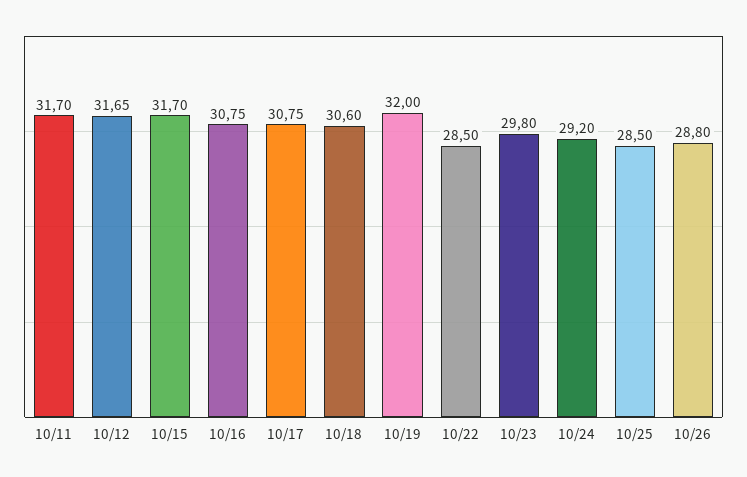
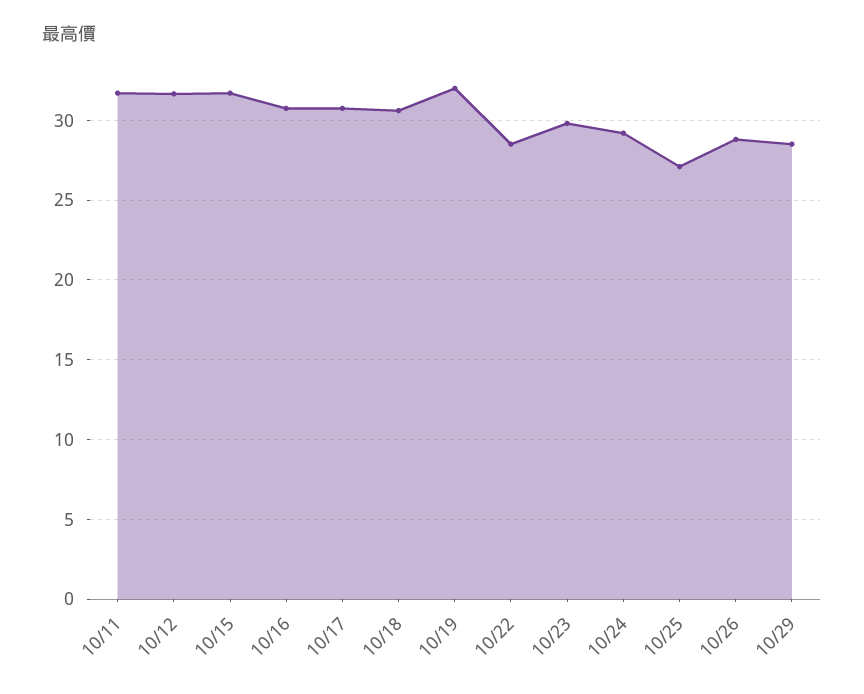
10/25: 28.5 -> 27
10/29: none -> 28.5

